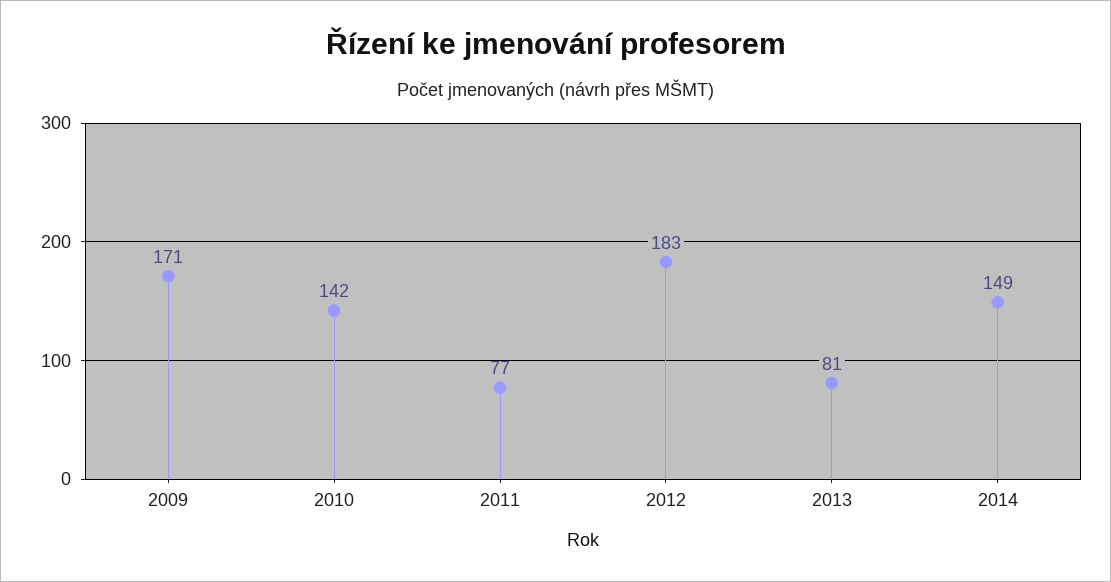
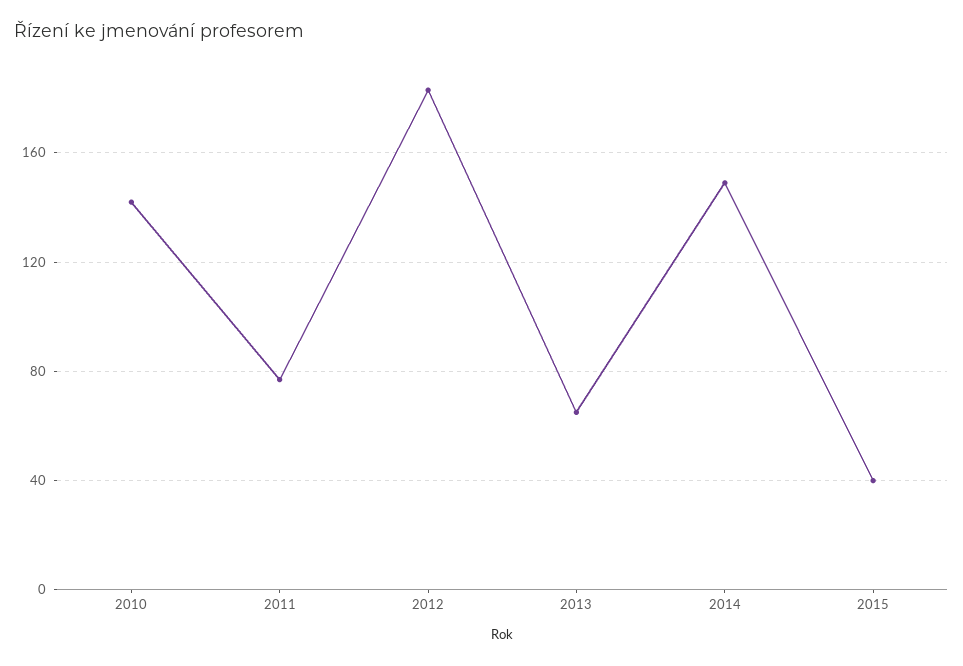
2009: 171 -> none
2013: 81 -> 65
2015: none -> 40

